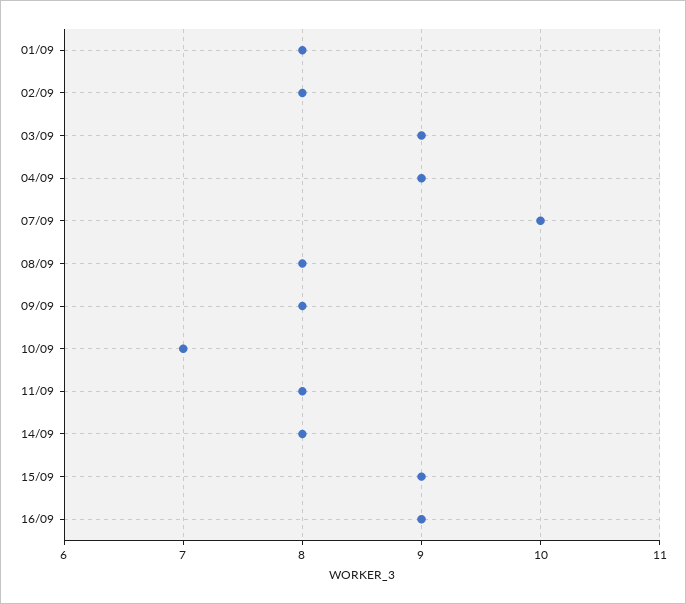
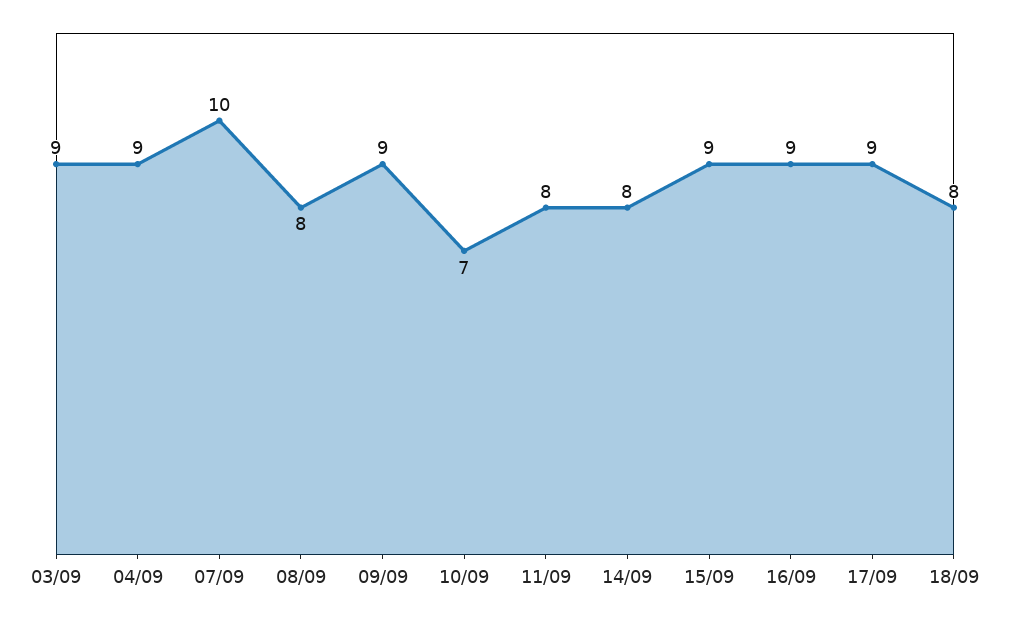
01/09: 8 -> none
02/09: 8 -> none
09/09: 8 -> 9
17/09: none -> 9
18/09: none -> 8

